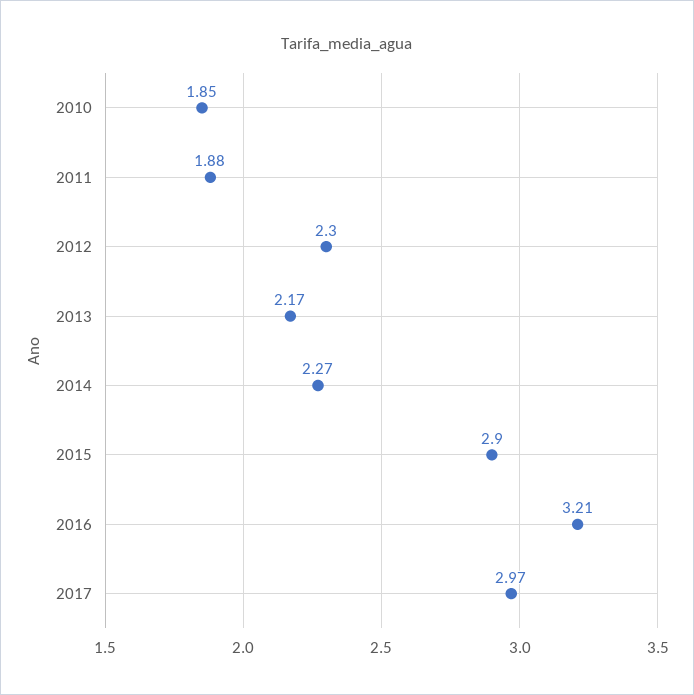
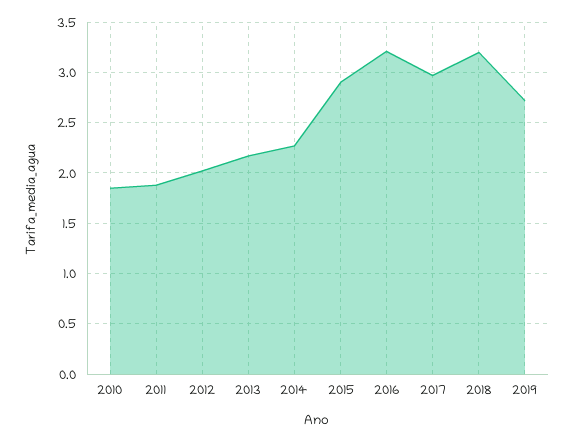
2012: 2.3 -> 2
2018: none -> 3.2
2019: none -> 2.7

